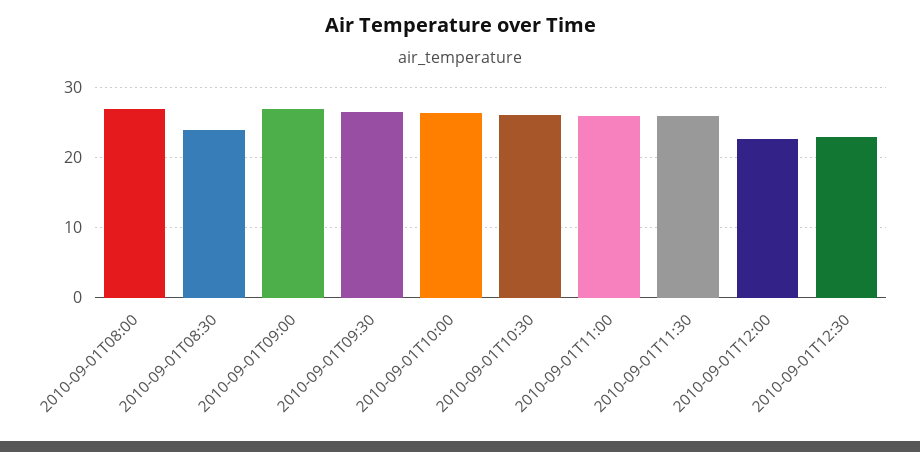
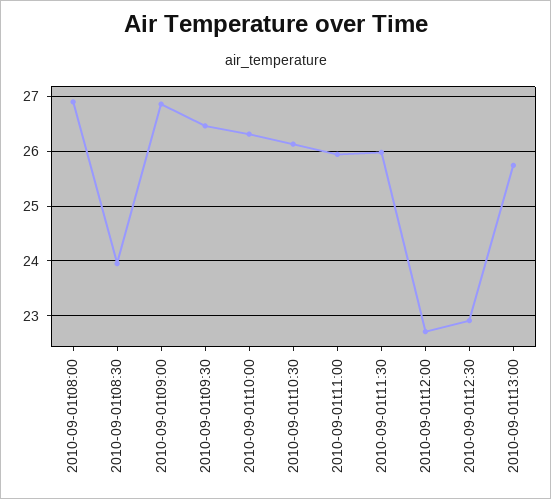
2010-09-01t13:00: none -> 25.8

